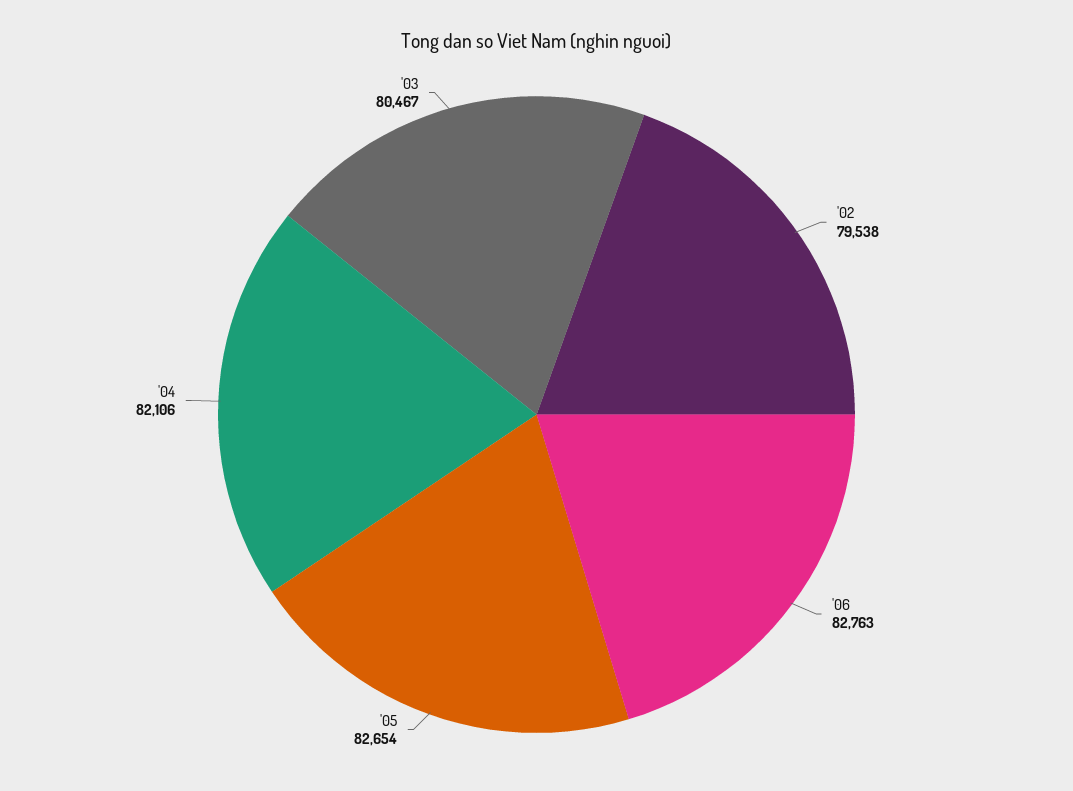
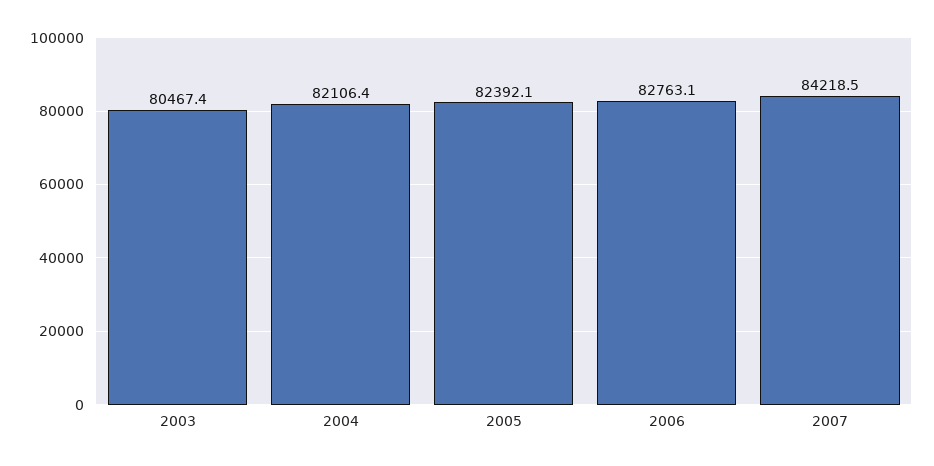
'02: 79538 -> none
'05: 82654 -> 82392.1
2007: none -> 84218.5

